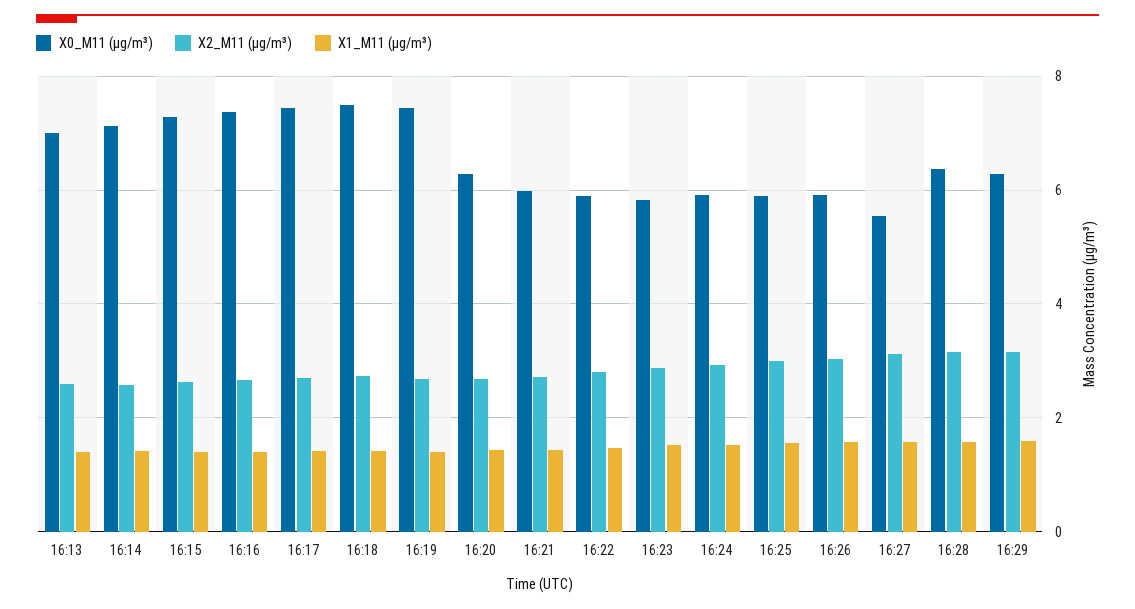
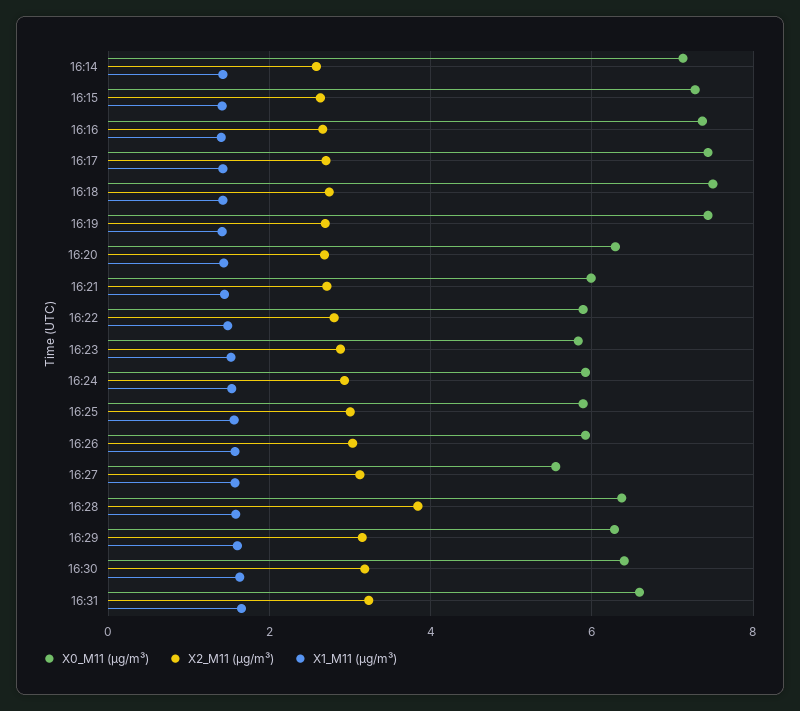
X0_M11 (μg/m³), 16:13: 7 -> none
X2_M11 (μg/m³), 16:13: 2.6 -> none
X1_M11 (μg/m³), 16:13: 1.4 -> none
X2_M11 (μg/m³), 16:28: 3.2 -> 3.8
X0_M11 (μg/m³), 16:30: none -> 6.4
X2_M11 (μg/m³), 16:30: none -> 3.2
X1_M11 (μg/m³), 16:30: none -> 1.6
X0_M11 (μg/m³), 16:31: none -> 6.6
X2_M11 (μg/m³), 16:31: none -> 3.2
X1_M11 (μg/m³), 16:31: none -> 1.6

